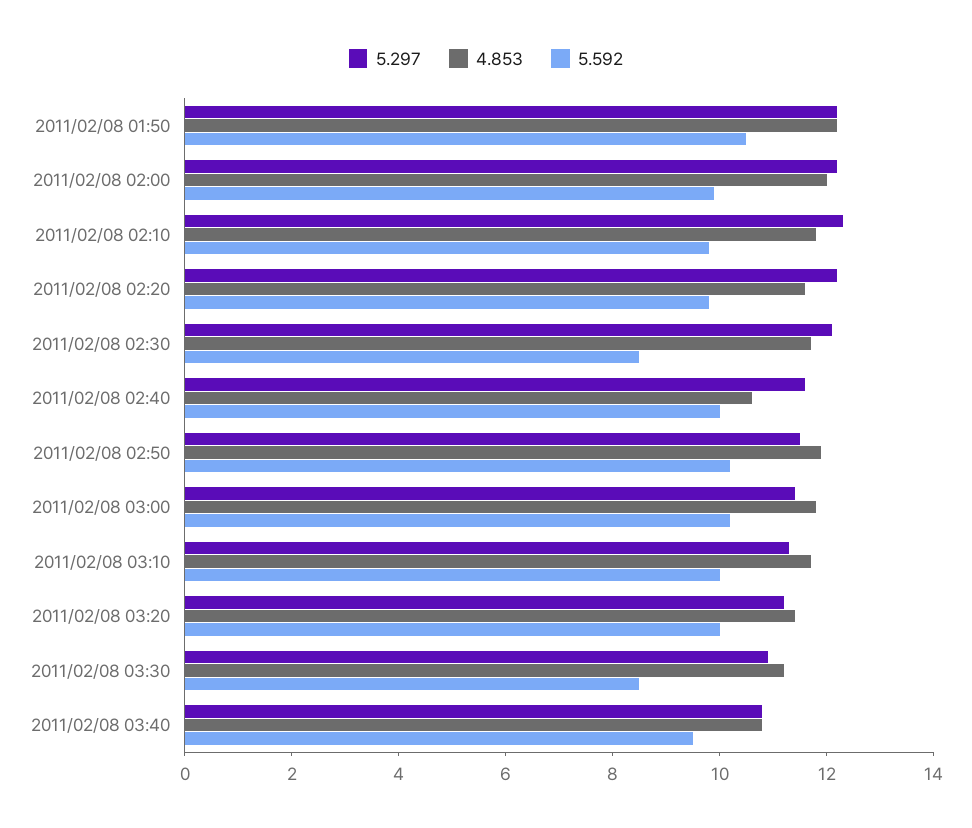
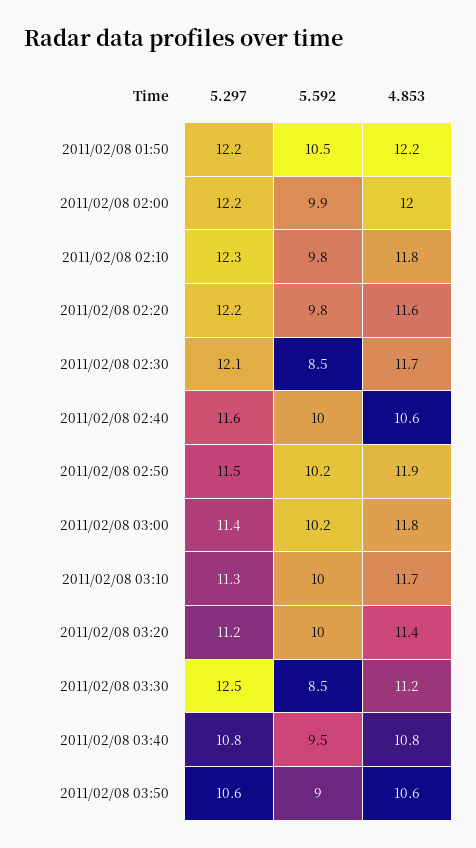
5.297, 2011/02/08 03:30: 11 -> 12.5
5.297, 2011/02/08 03:50: none -> 10.6
5.592, 2011/02/08 03:50: none -> 9
4.853, 2011/02/08 03:50: none -> 10.6

